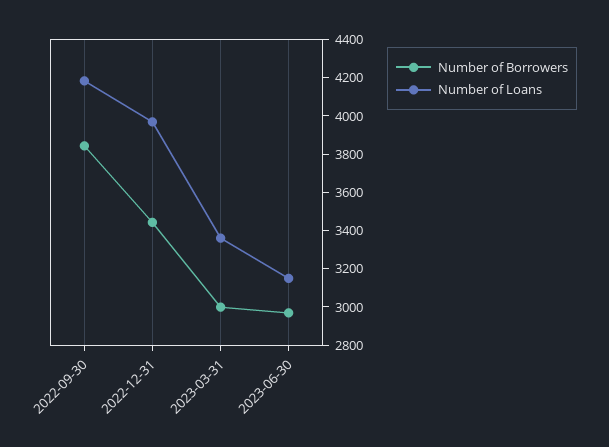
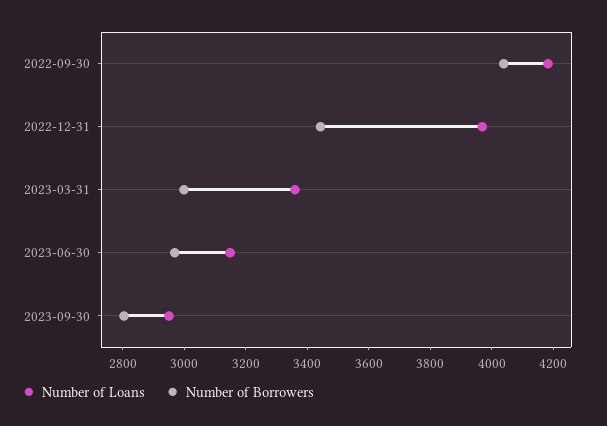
Number of Borrowers, 2022-09-30: 3850 -> 4050
Number of Loans, 2023-09-30: none -> 2950
Number of Borrowers, 2023-09-30: none -> 2800

